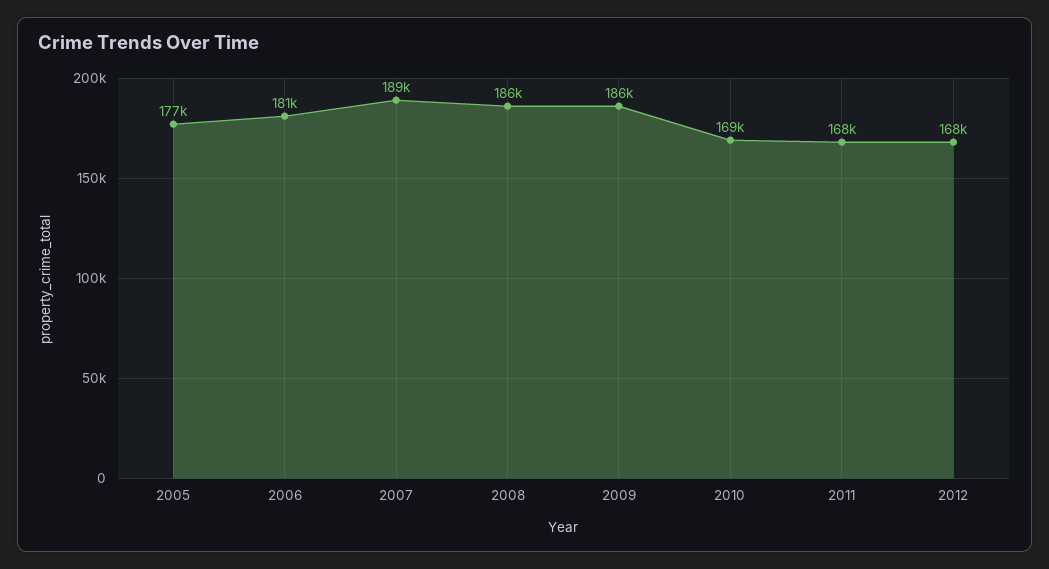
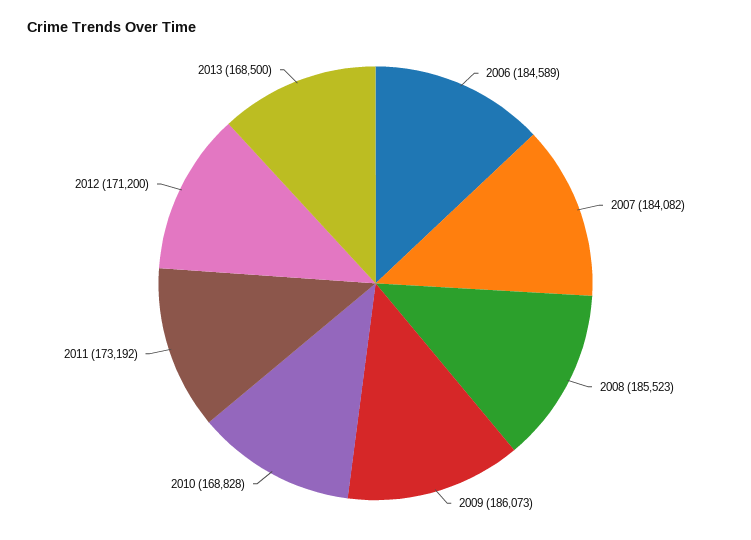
2005: 177000 -> none
2006: 181000 -> 184589
2007: 189000 -> 184082
2011: 168000 -> 173192
2012: 168000 -> 171200
2013: none -> 168500

